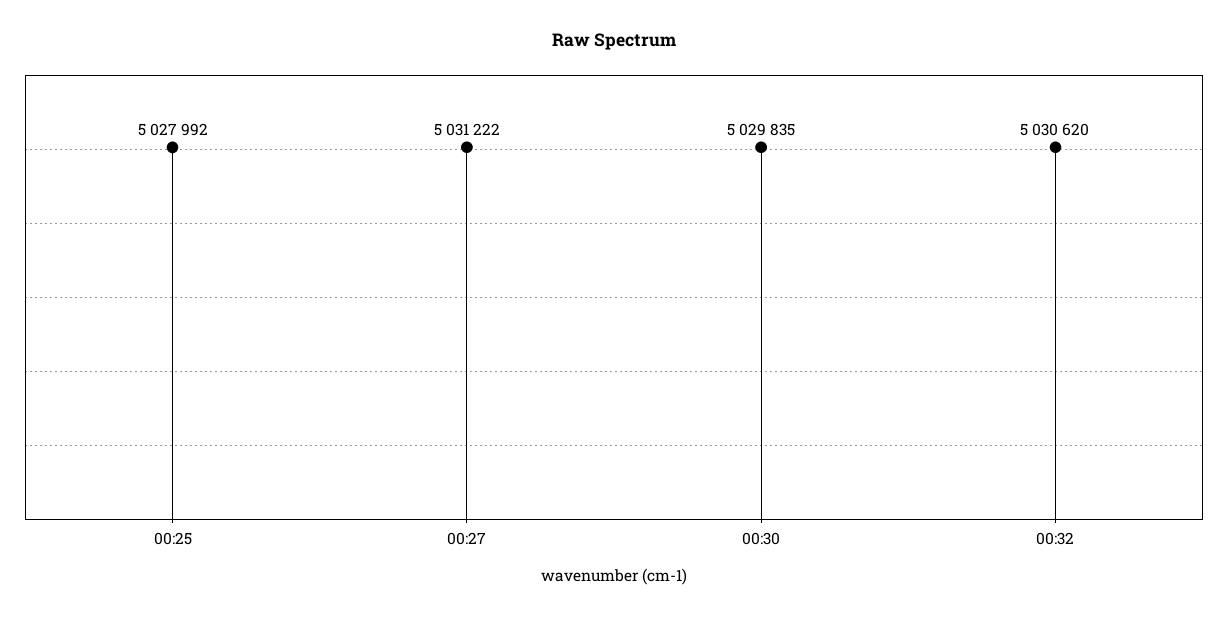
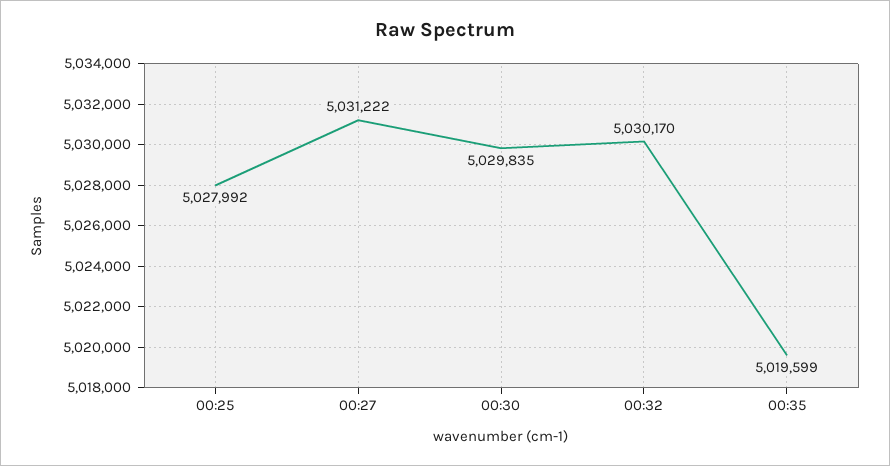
00:32: 5030620 -> 5030170
00:35: none -> 5019599

